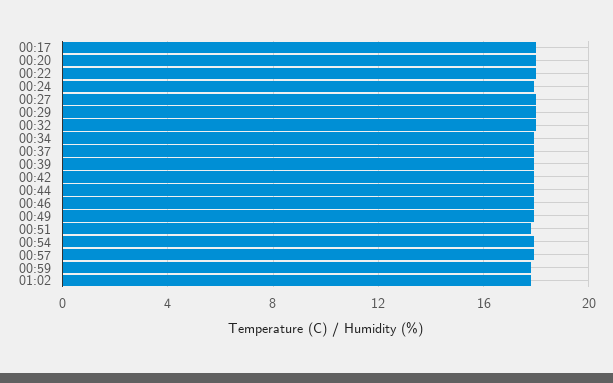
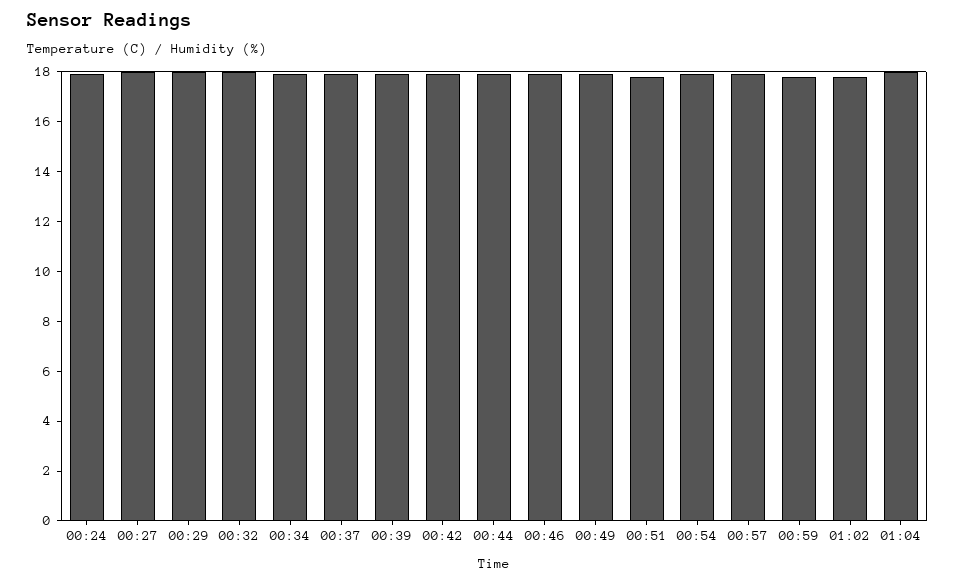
00:17: 18 -> none
00:20: 18 -> none
00:22: 18 -> none
01:04: none -> 18

